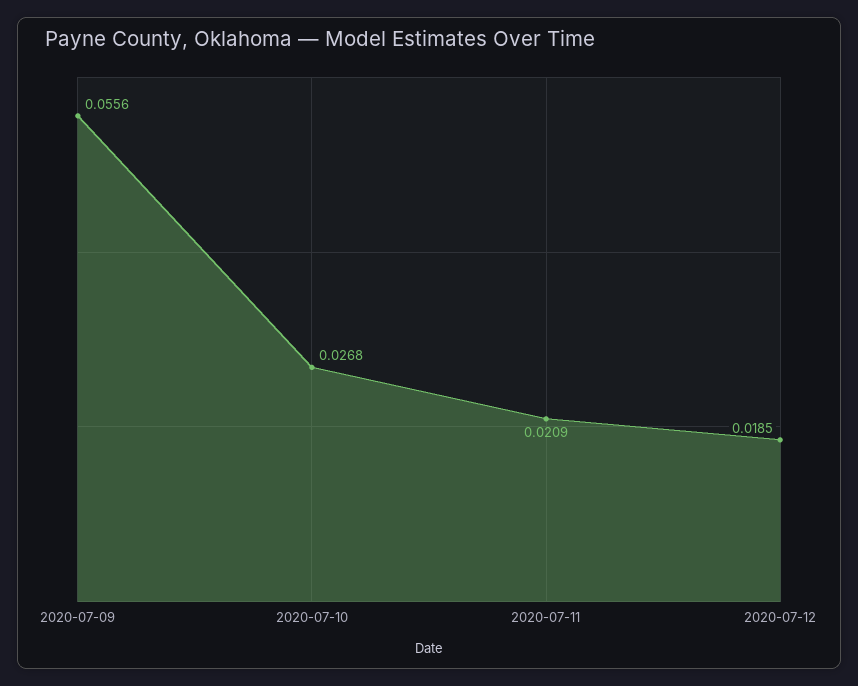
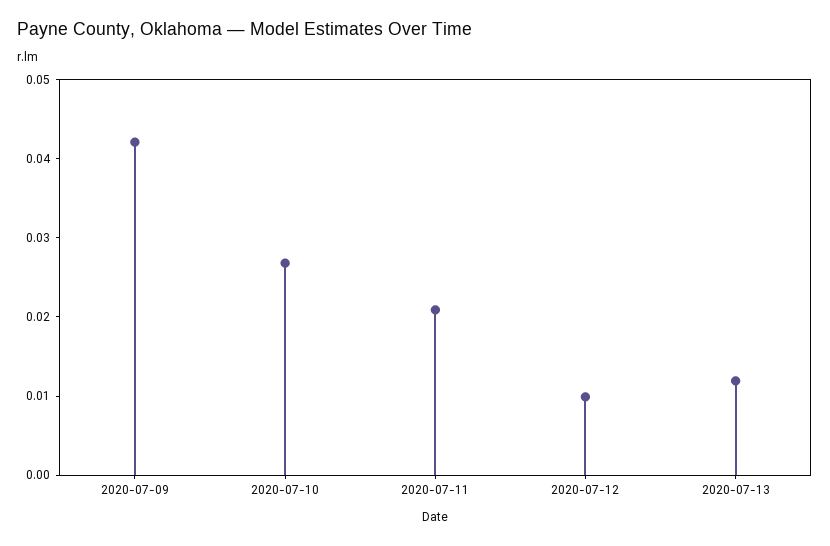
2020-07-09: 0.0556 -> 0.042
2020-07-12: 0.0185 -> 0.01
2020-07-13: none -> 0.012

